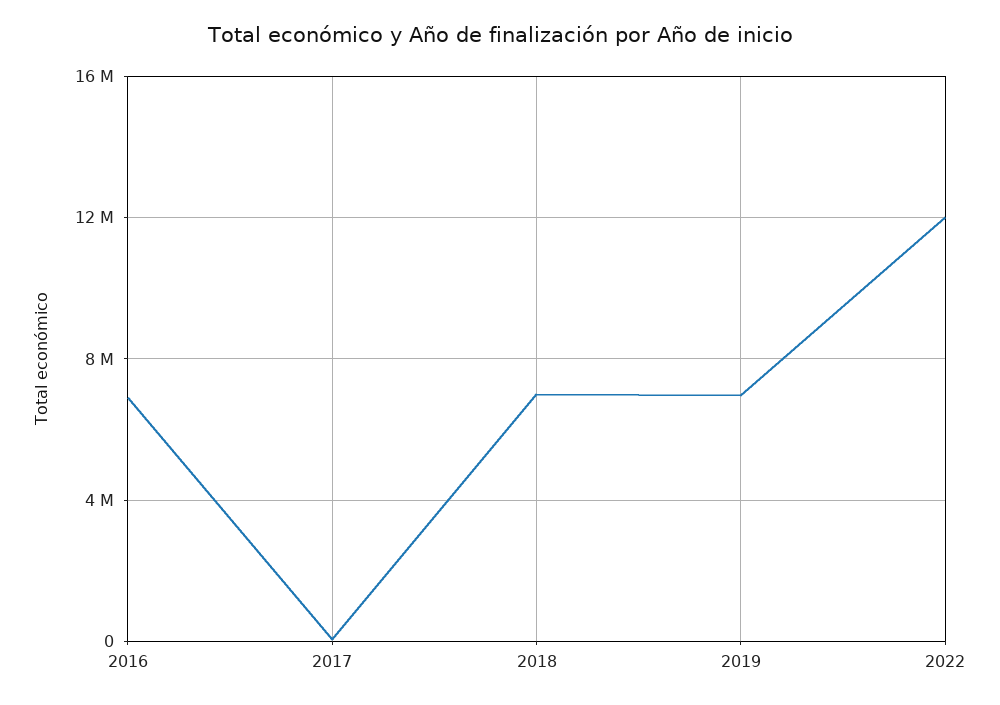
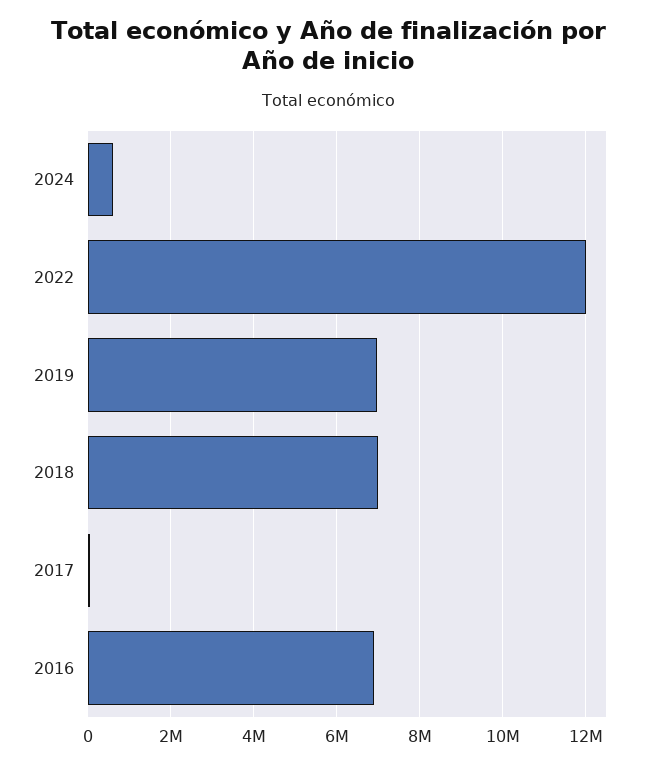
2024: none -> 600000

